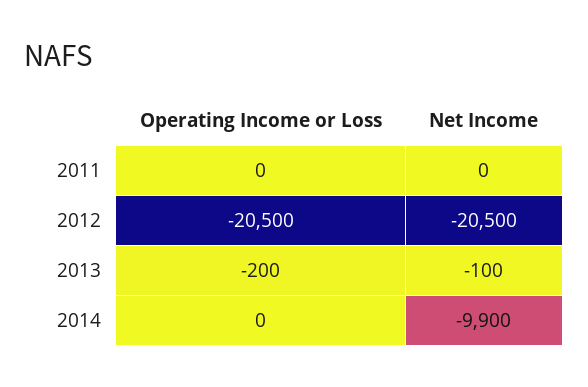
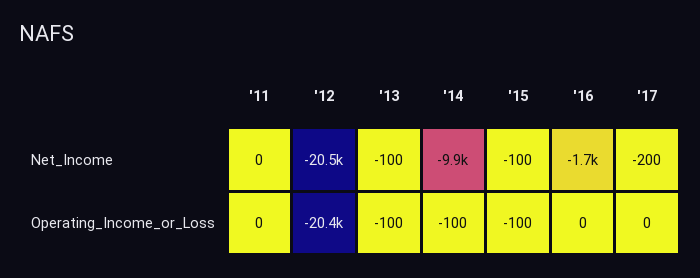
Operating Income or Loss, 2012: -20500 -> -20400
Operating Income or Loss, 2013: -200 -> -100
Operating Income or Loss, 2014: 0 -> -100
Net Income, '15: none -> -100
Net Income, '16: none -> -1700
Net Income, '17: none -> -200
Operating Income or Loss, '15: none -> -100
Operating Income or Loss, '16: none -> 0
Operating Income or Loss, '17: none -> 0

